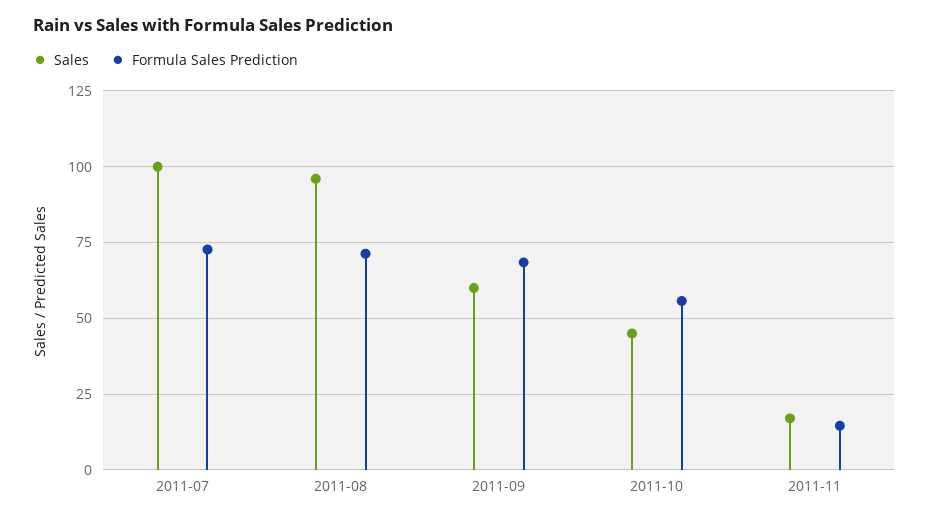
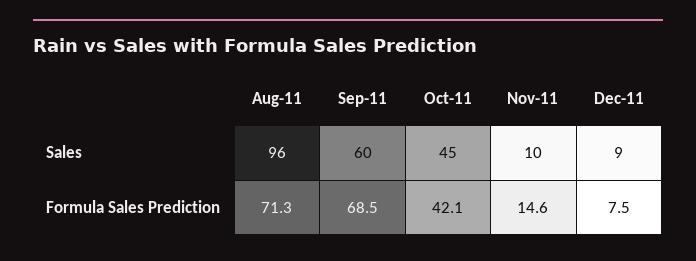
Sales, 2011-07: 100 -> none
Formula Sales Prediction, 2011-07: 72.5 -> none
Formula Sales Prediction, 2011-10: 55 -> 42.1
Sales, 2011-11: 17.5 -> 10
Sales, Dec-11: none -> 9
Formula Sales Prediction, Dec-11: none -> 7.5

